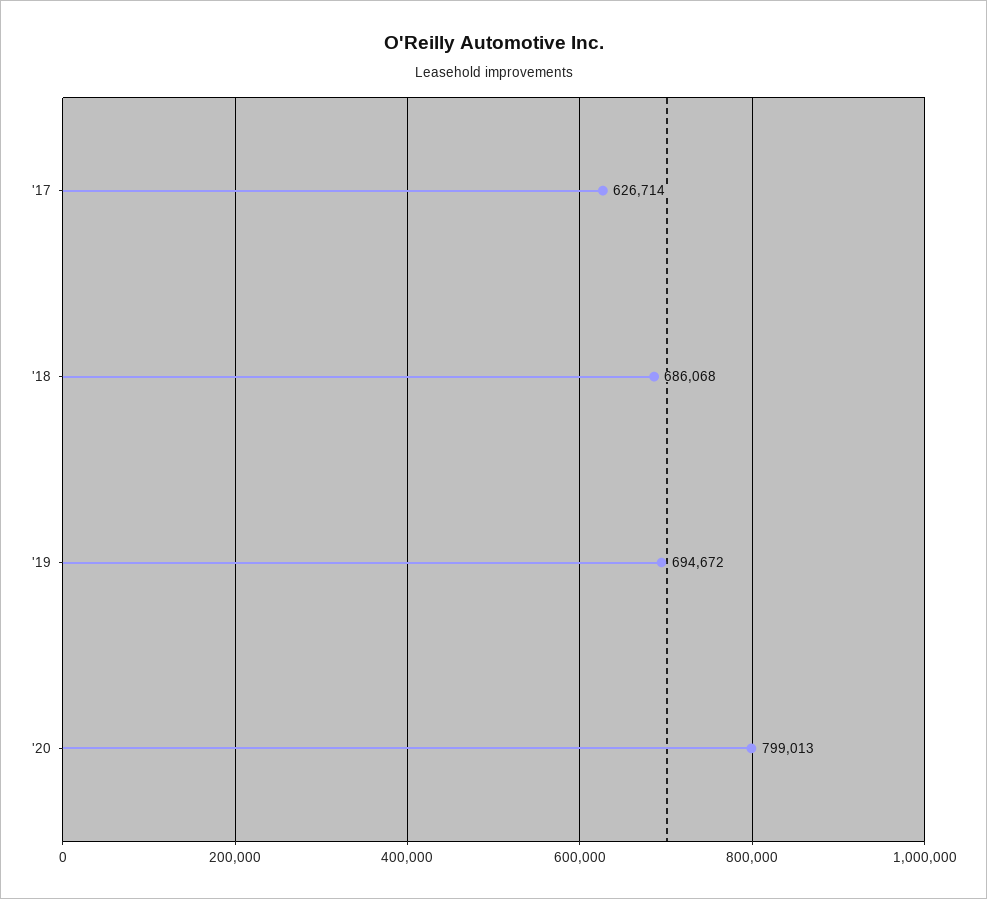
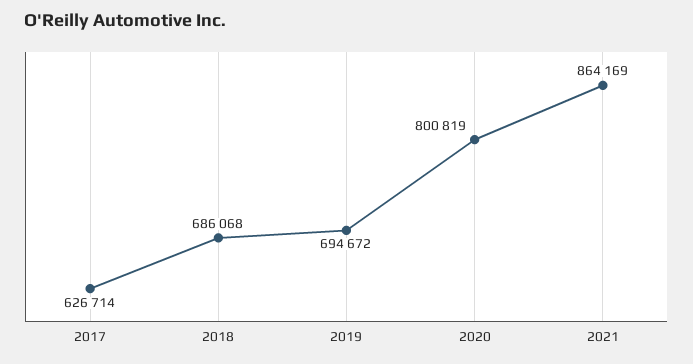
'20: 799013 -> 800819
2021: none -> 864169

